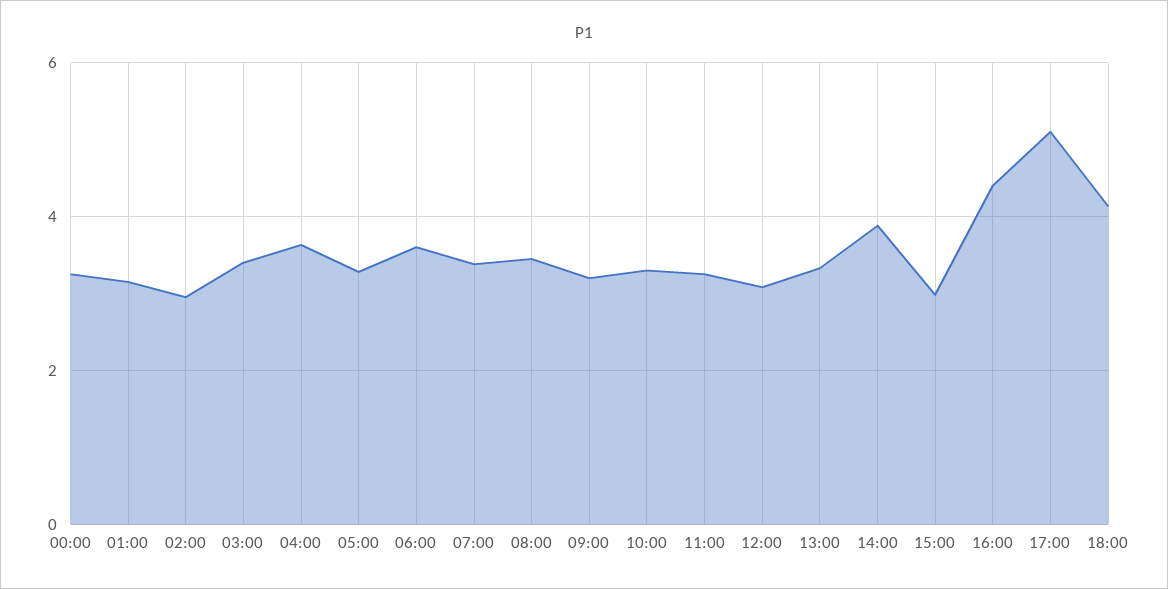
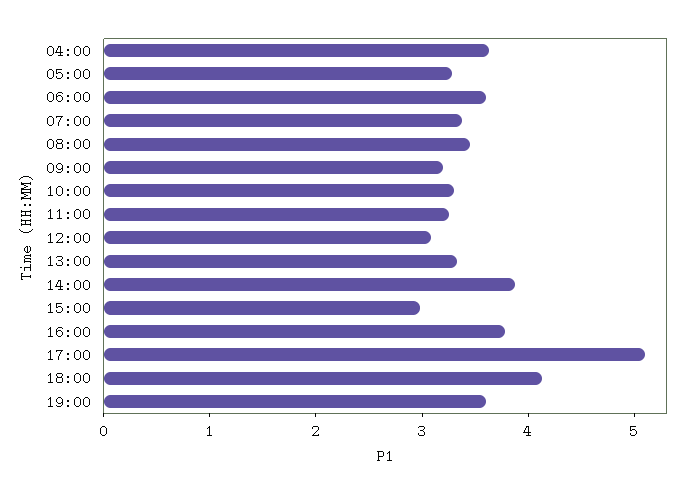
00:00: 3.2 -> none
01:00: 3.2 -> none
02:00: 3 -> none
03:00: 3.4 -> none
16:00: 4.4 -> 3.8
19:00: none -> 3.6

